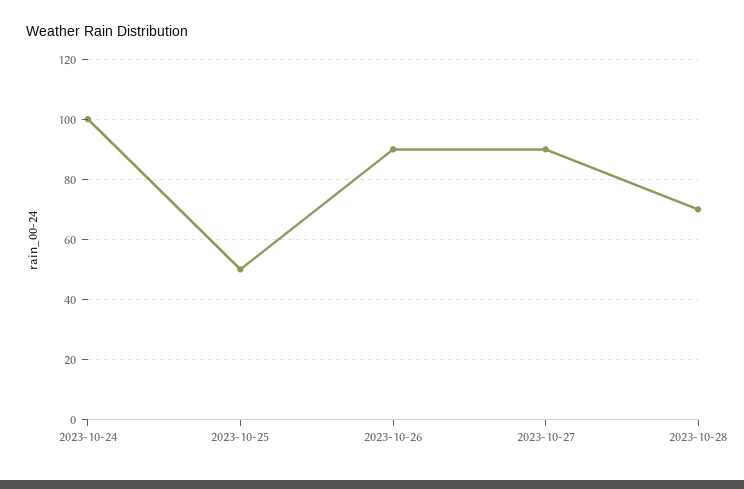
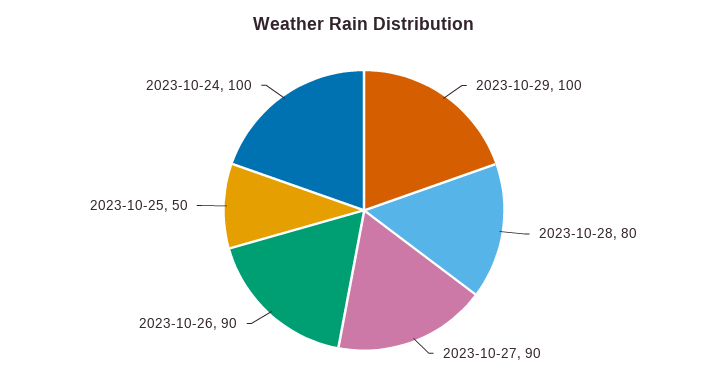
2023-10-28: 70 -> 80
2023-10-29: none -> 100

